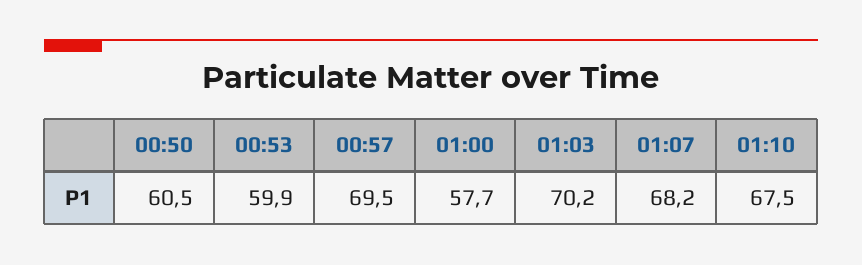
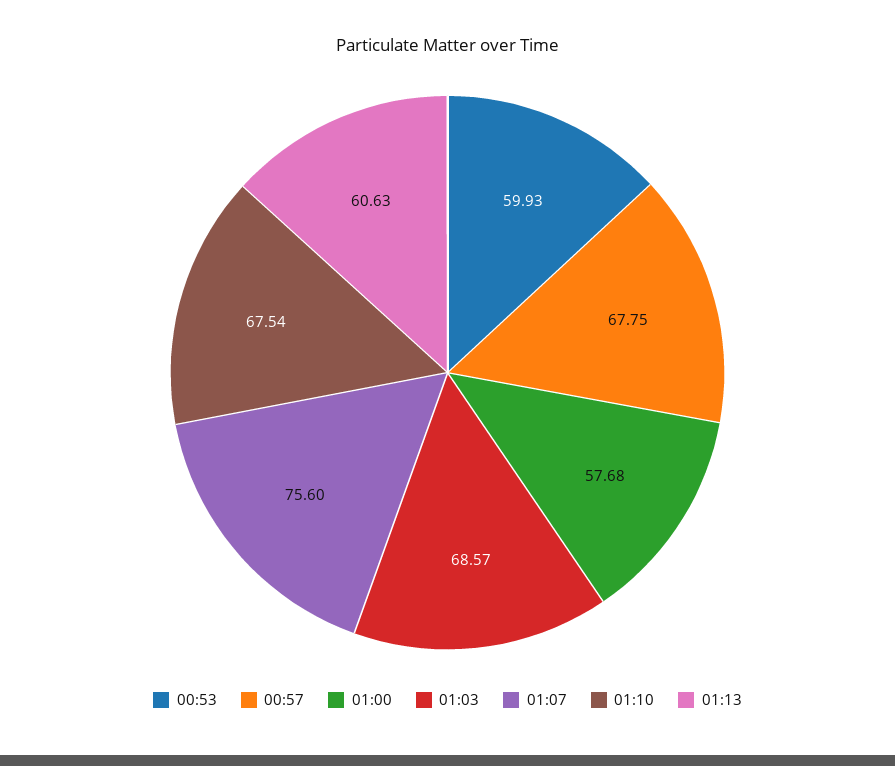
00:50: 60.5 -> none
00:57: 69.5 -> 67.75
01:03: 70.2 -> 68.57
01:07: 68.2 -> 75.6
01:13: none -> 60.63

